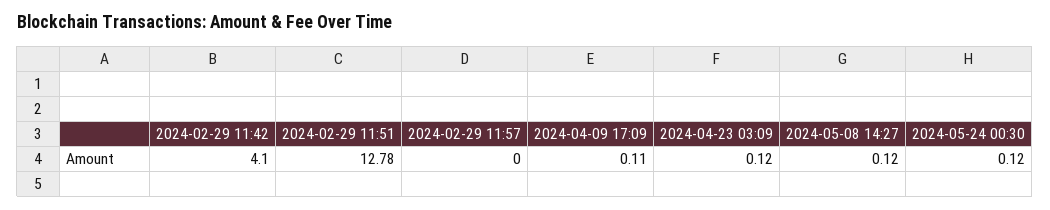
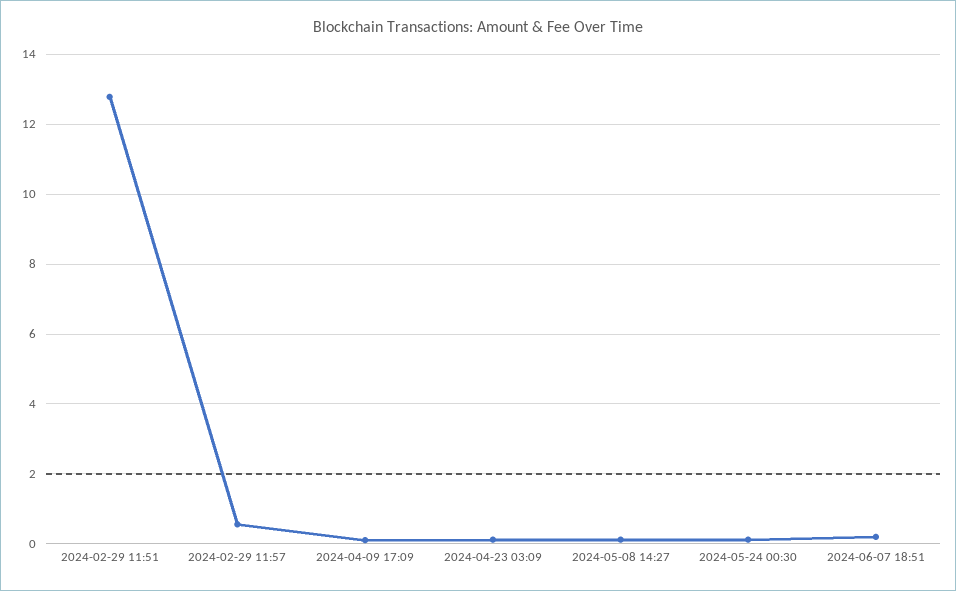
2024-02-29 11:42: 4.1 -> none
2024-02-29 11:57: 0 -> 0.6
2024-06-07 18:51: none -> 0.2

